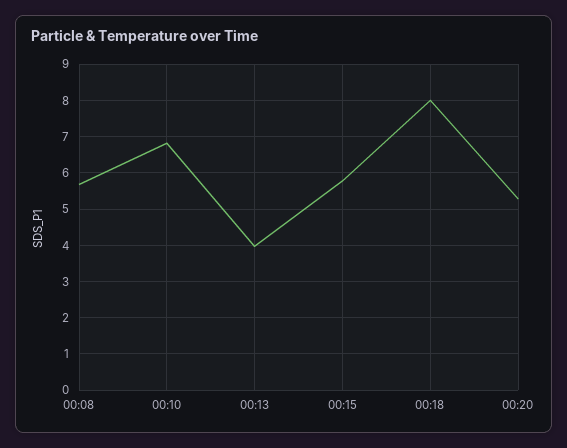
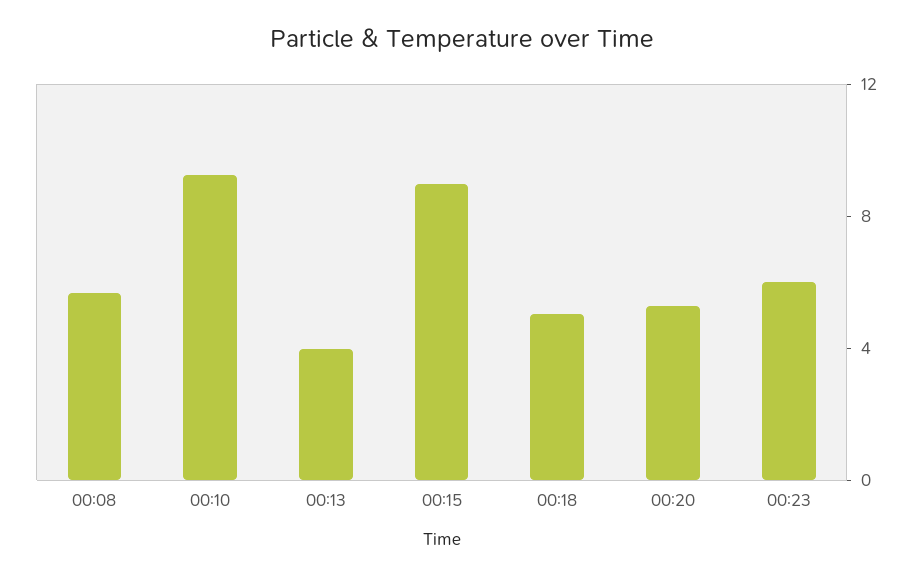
00:10: 6.8 -> 9
00:15: 5.8 -> 9
00:18: 8 -> 5
00:23: none -> 6

